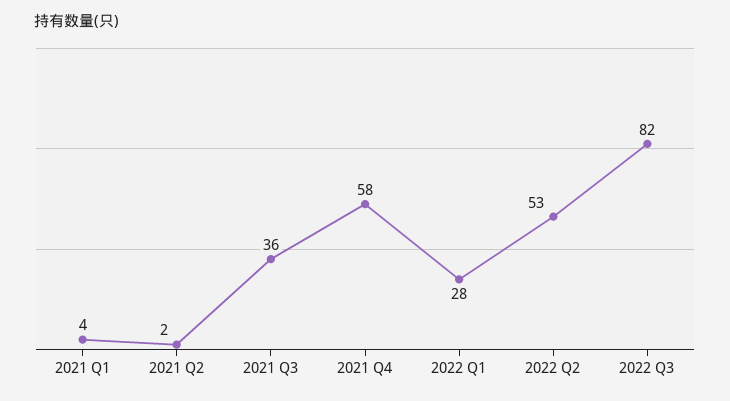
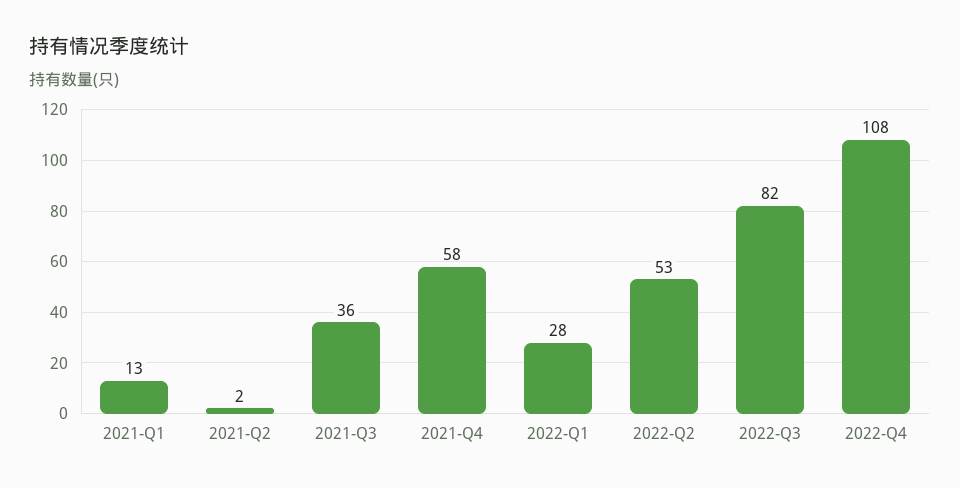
2021 Q1: 4 -> 13
2022-Q4: none -> 108

